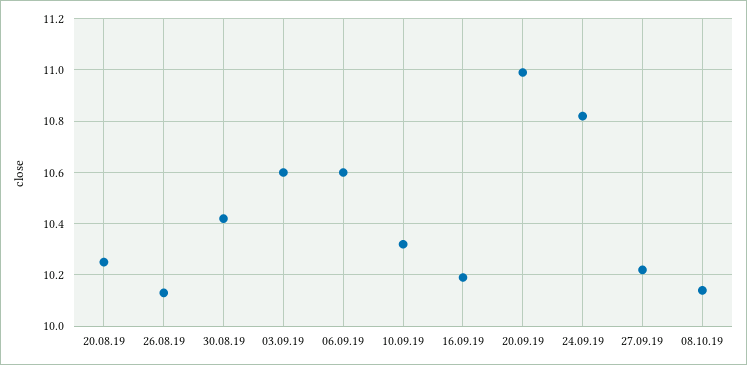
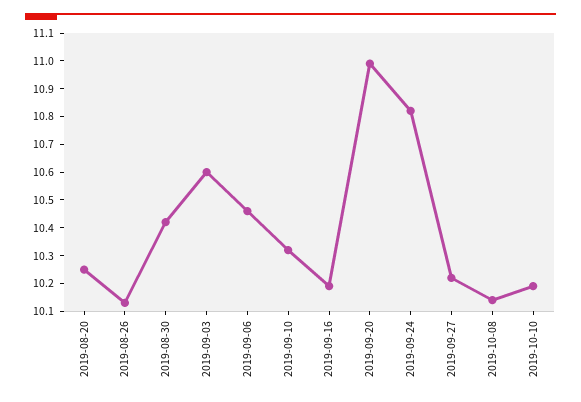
06.09.19: 10.6 -> 10.45
2019-10-10: none -> 10.2

